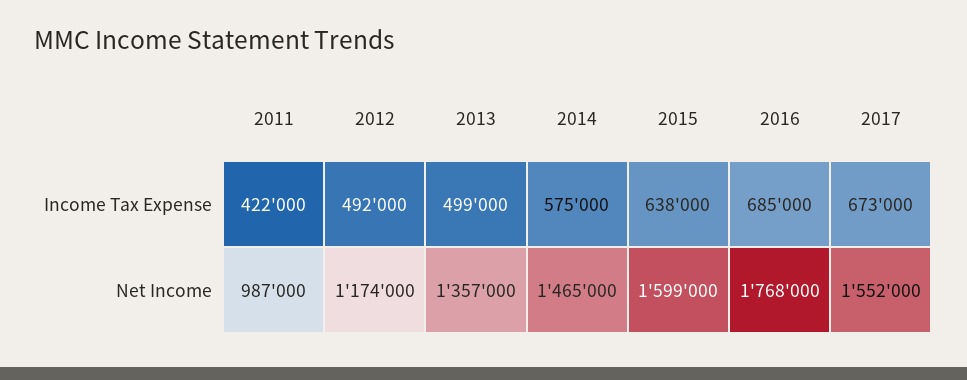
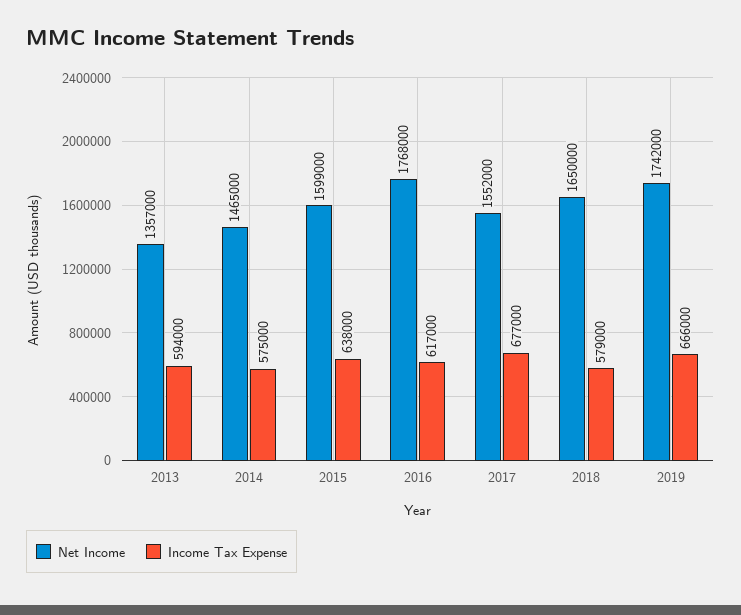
Income Tax Expense, 2011: 422000 -> none
Income Tax Expense, 2012: 492000 -> none
Income Tax Expense, 2013: 499000 -> 594000
Income Tax Expense, 2016: 685000 -> 617000
Income Tax Expense, 2017: 673000 -> 677000
Net Income, 2011: 987000 -> none
Net Income, 2012: 1174000 -> none
Net Income, 2018: none -> 1650000
Income Tax Expense, 2018: none -> 579000
Net Income, 2019: none -> 1742000
Income Tax Expense, 2019: none -> 666000

